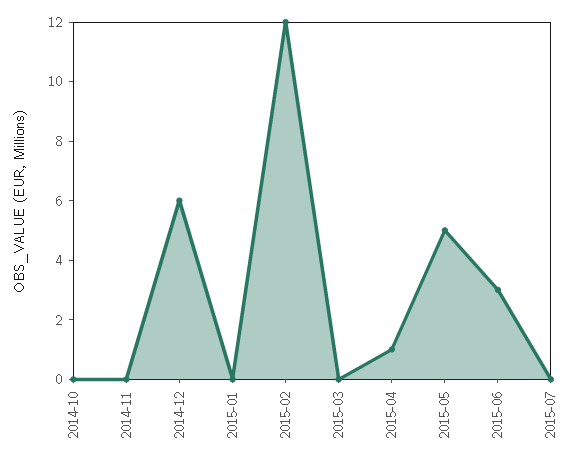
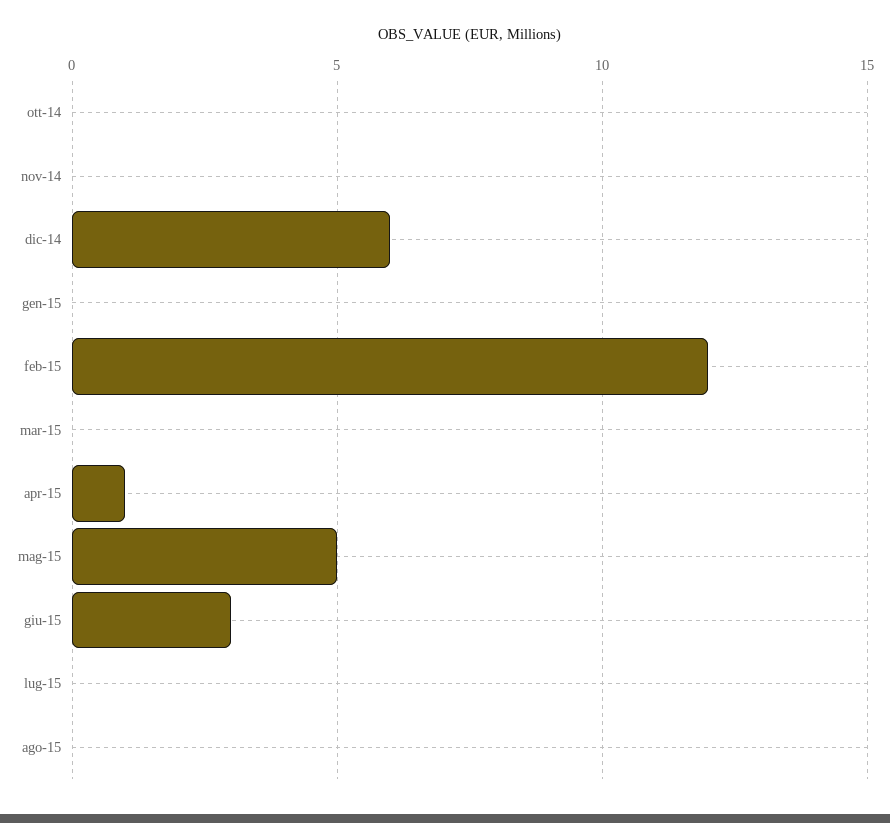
ago-15: none -> 0

